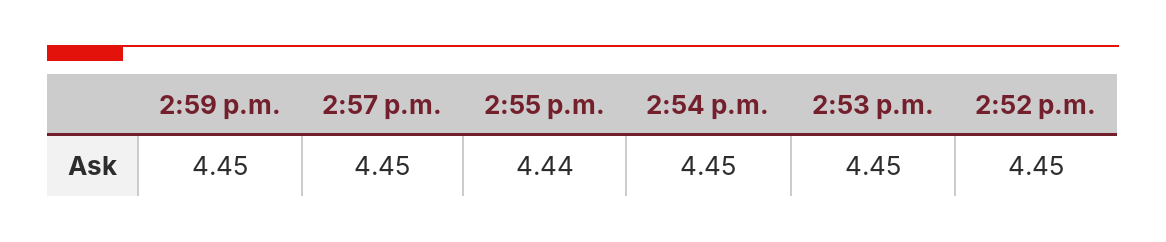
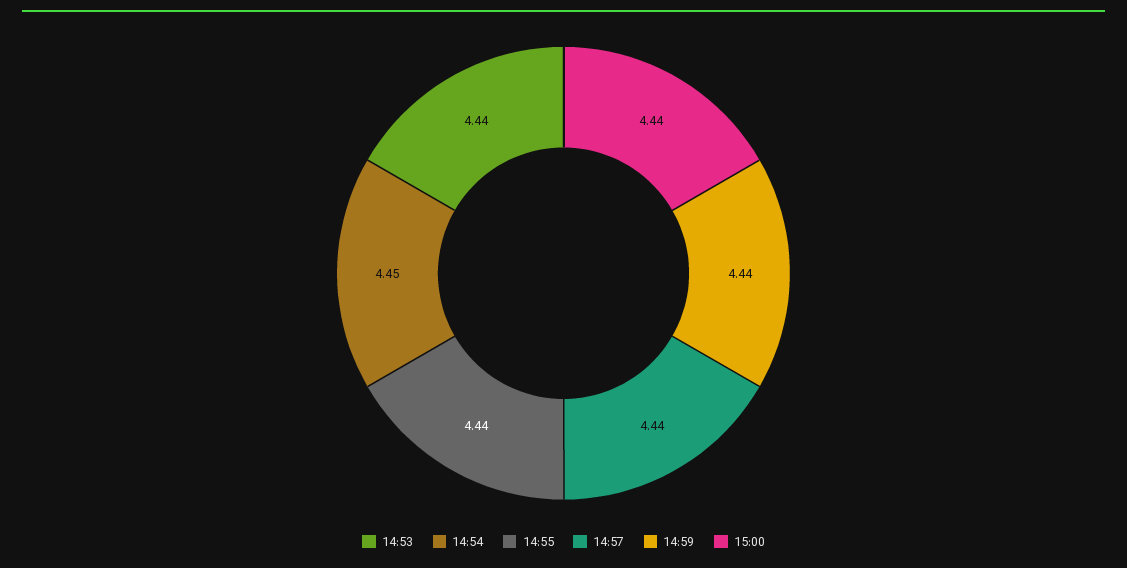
2:59 p.m.: 4.45 -> 4.44
2:57 p.m.: 4.45 -> 4.44
2:53 p.m.: 4.45 -> 4.44
2:52 p.m.: 4.45 -> none
15:00: none -> 4.44

